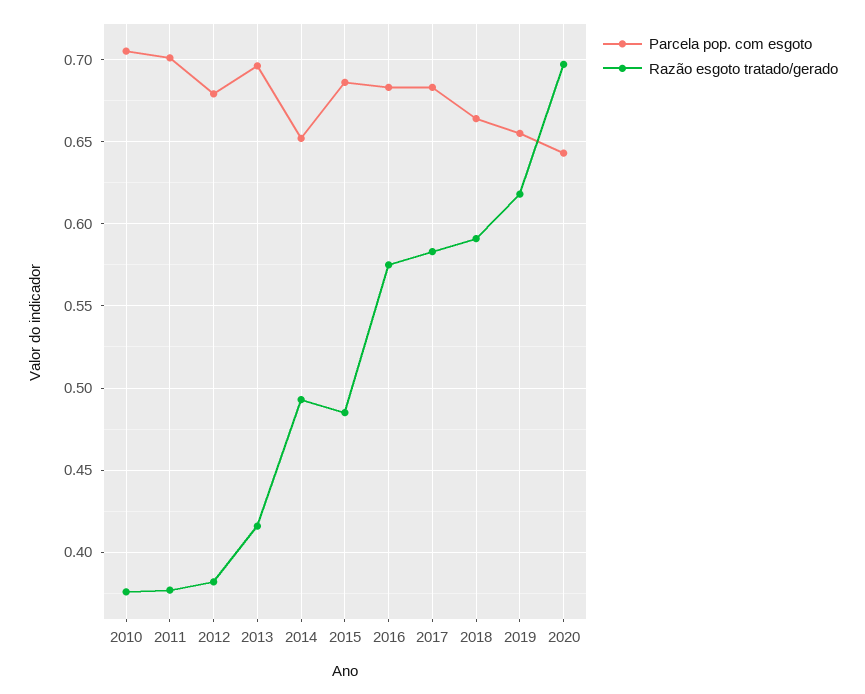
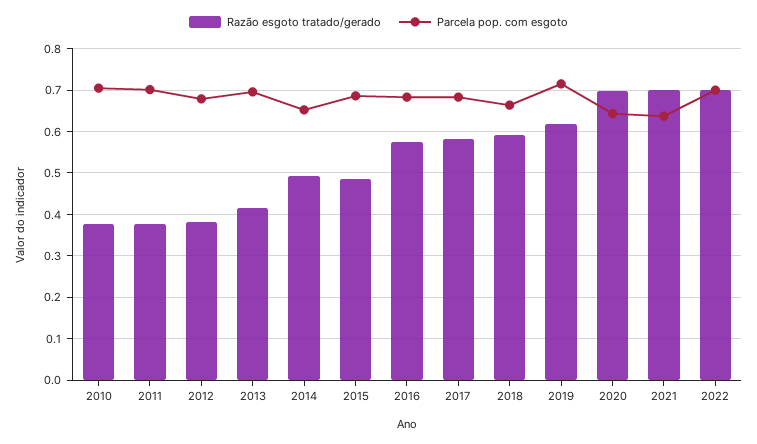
Parcela pop. com esgoto, 2019: 0.655 -> 0.72
Razão esgoto tratado/gerado, 2021: none -> 0.7
Parcela pop. com esgoto, 2021: none -> 0.64
Razão esgoto tratado/gerado, 2022: none -> 0.7
Parcela pop. com esgoto, 2022: none -> 0.7

